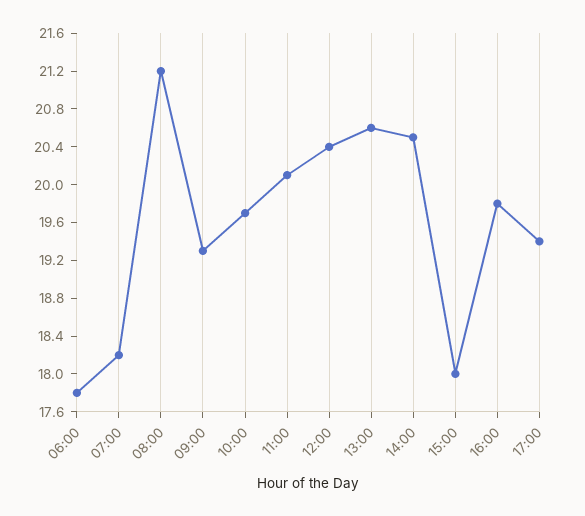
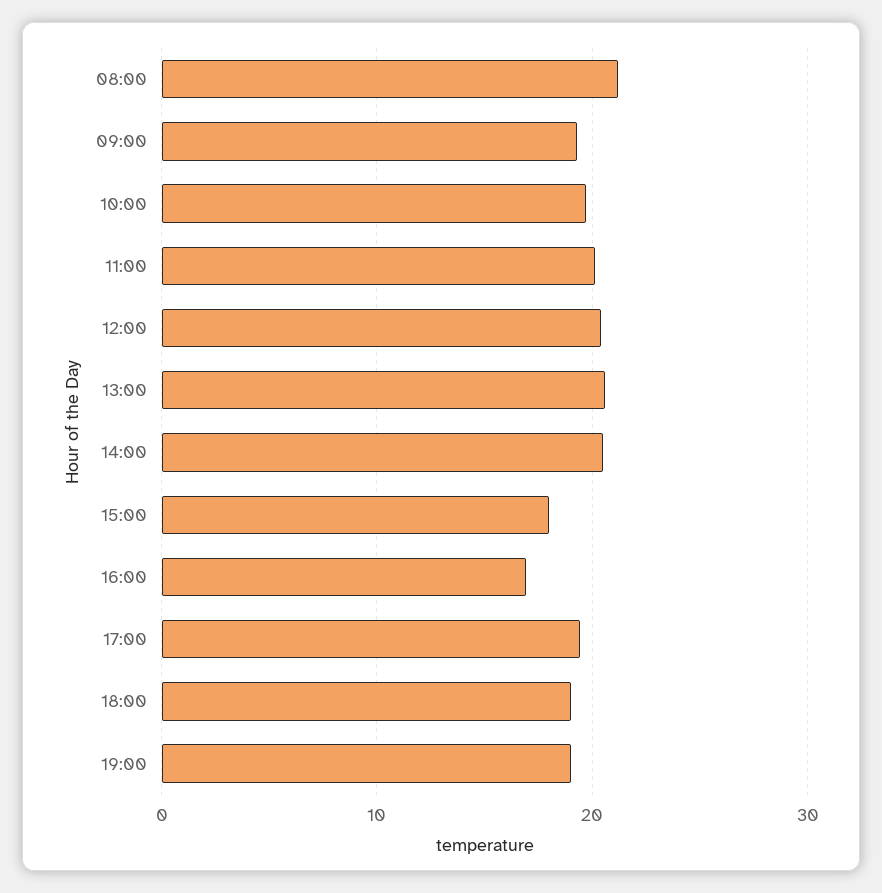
06:00: 17.8 -> none
07:00: 18.2 -> none
16:00: 19.8 -> 17
18:00: none -> 19
19:00: none -> 19

